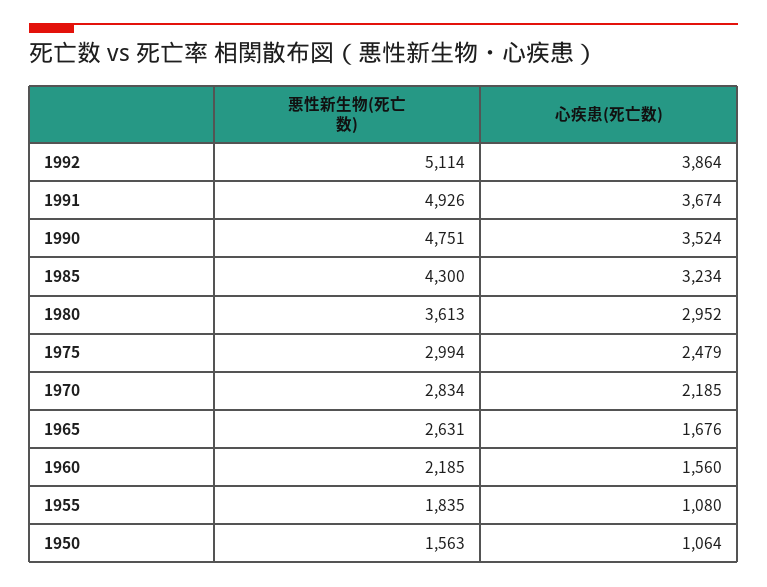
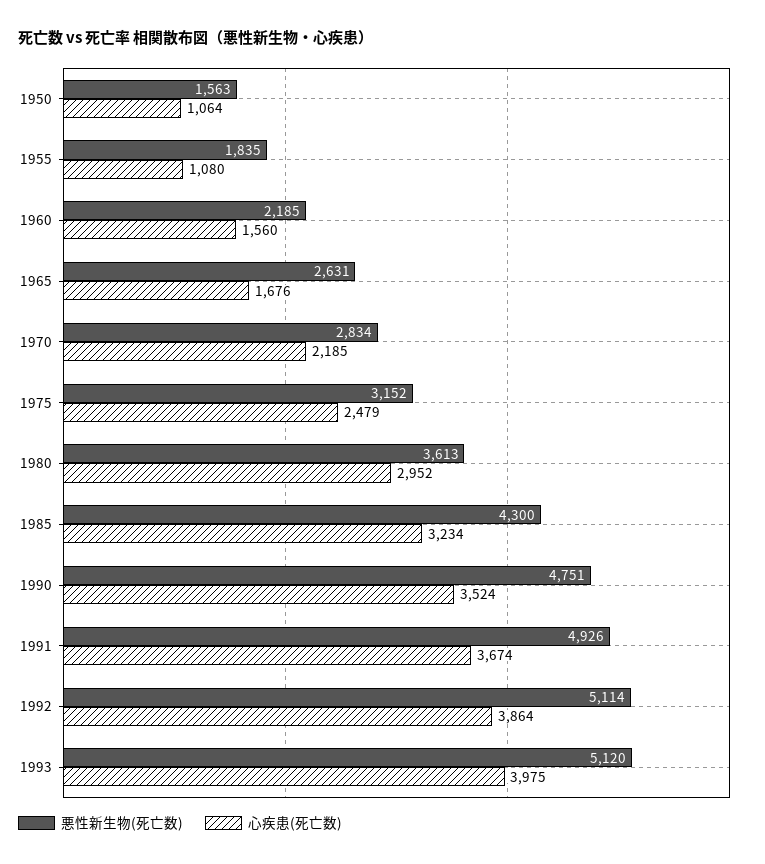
悪性新生物(死亡数), 1975: 2994 -> 3152
悪性新生物(死亡数), 1993: none -> 5120
心疾患(死亡数), 1993: none -> 3975

